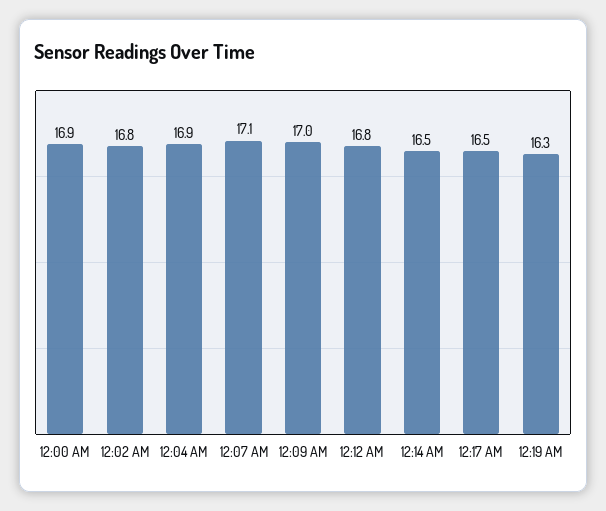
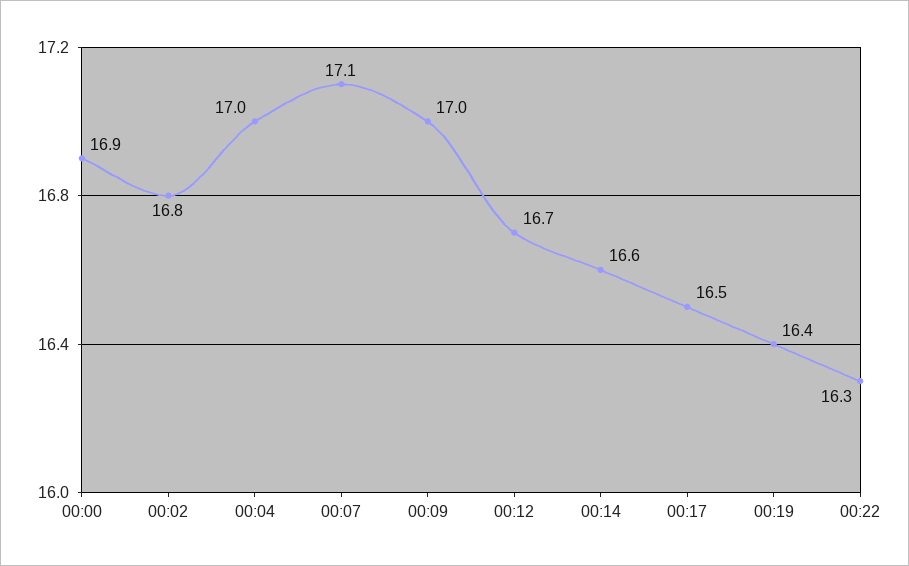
12:04 AM: 16.9 -> 17
12:12 AM: 16.8 -> 16.7
12:14 AM: 16.5 -> 16.6
12:19 AM: 16.3 -> 16.4
00:22: none -> 16.3

